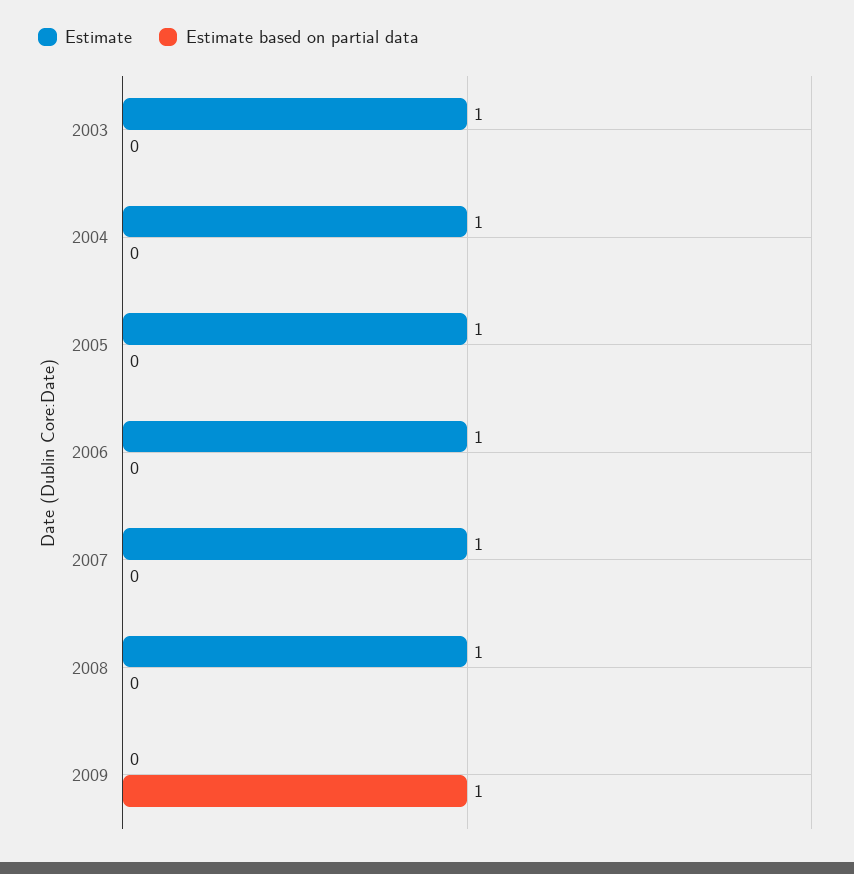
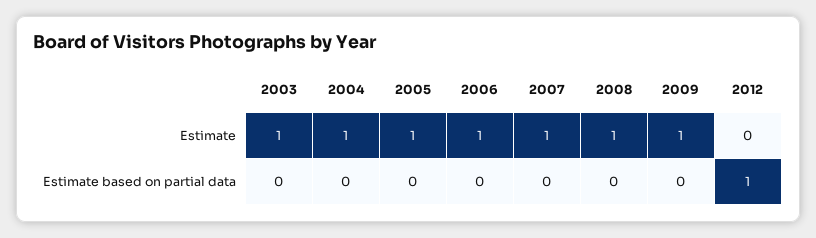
Estimate, 2009: 0 -> 1
Estimate based on partial data, 2009: 1 -> 0
Estimate, 2012: none -> 0
Estimate based on partial data, 2012: none -> 1

